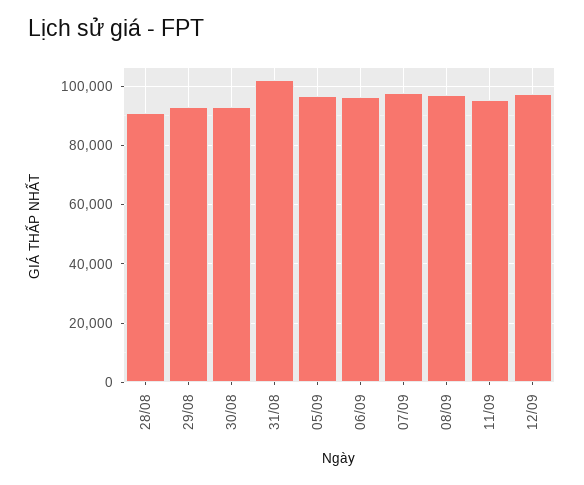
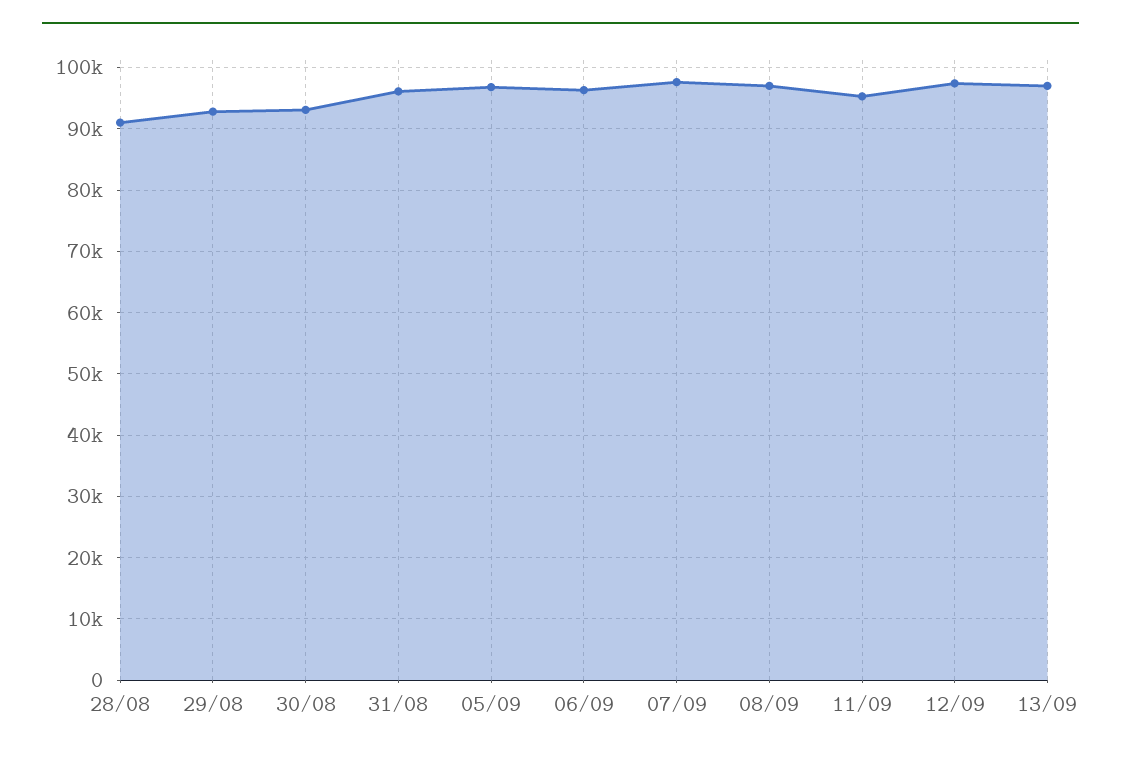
31/08: 102500 -> 96000
13/09: none -> 97000

